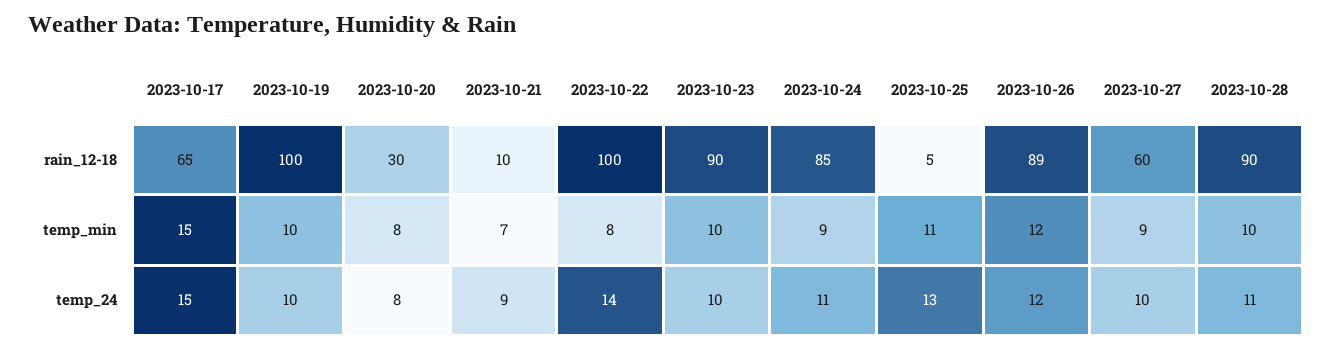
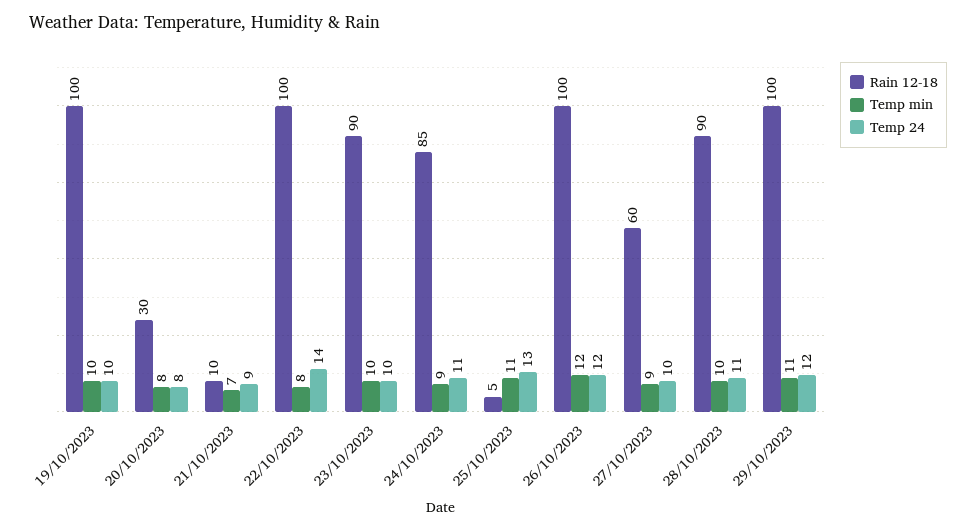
rain_12-18, 2023-10-17: 65 -> none
rain_12-18, 2023-10-26: 89 -> 100
temp_min, 2023-10-17: 15 -> none
temp_24, 2023-10-17: 15 -> none
rain_12-18, 29/10/2023: none -> 100
temp_min, 29/10/2023: none -> 11
temp_24, 29/10/2023: none -> 12

